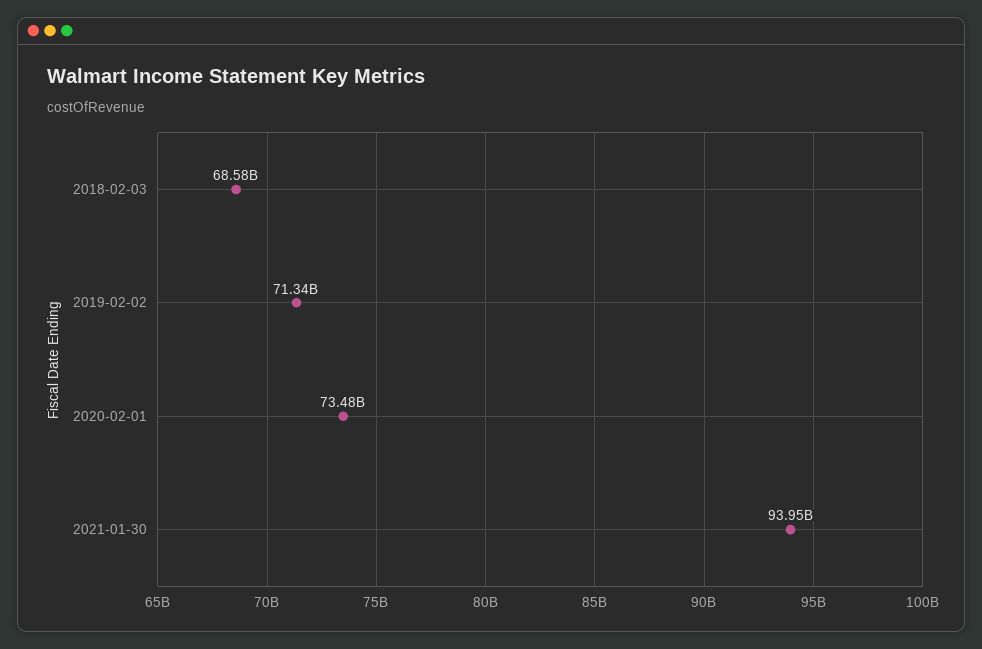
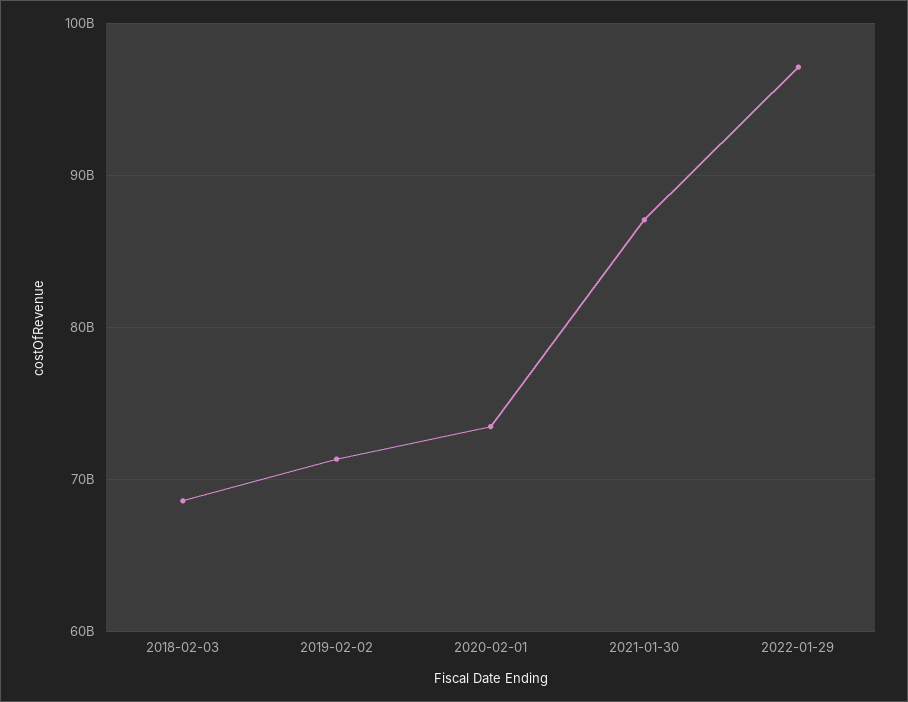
2021-01-30: 93950000000 -> 87000000000
2022-01-29: none -> 97000000000

